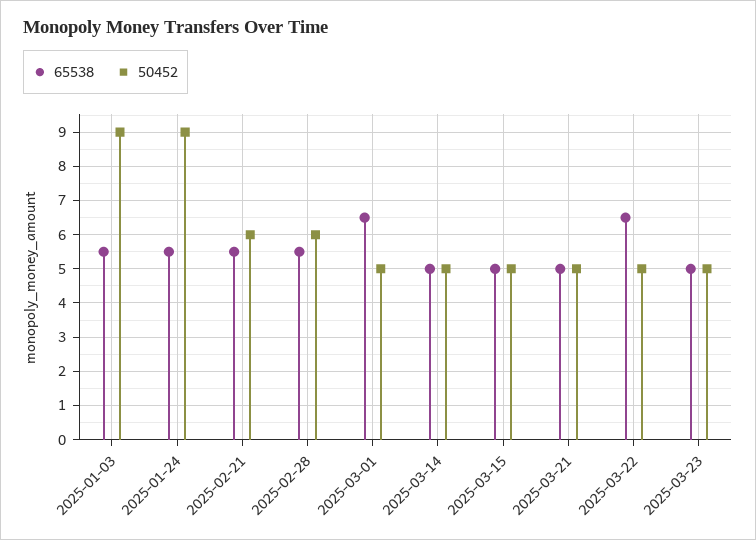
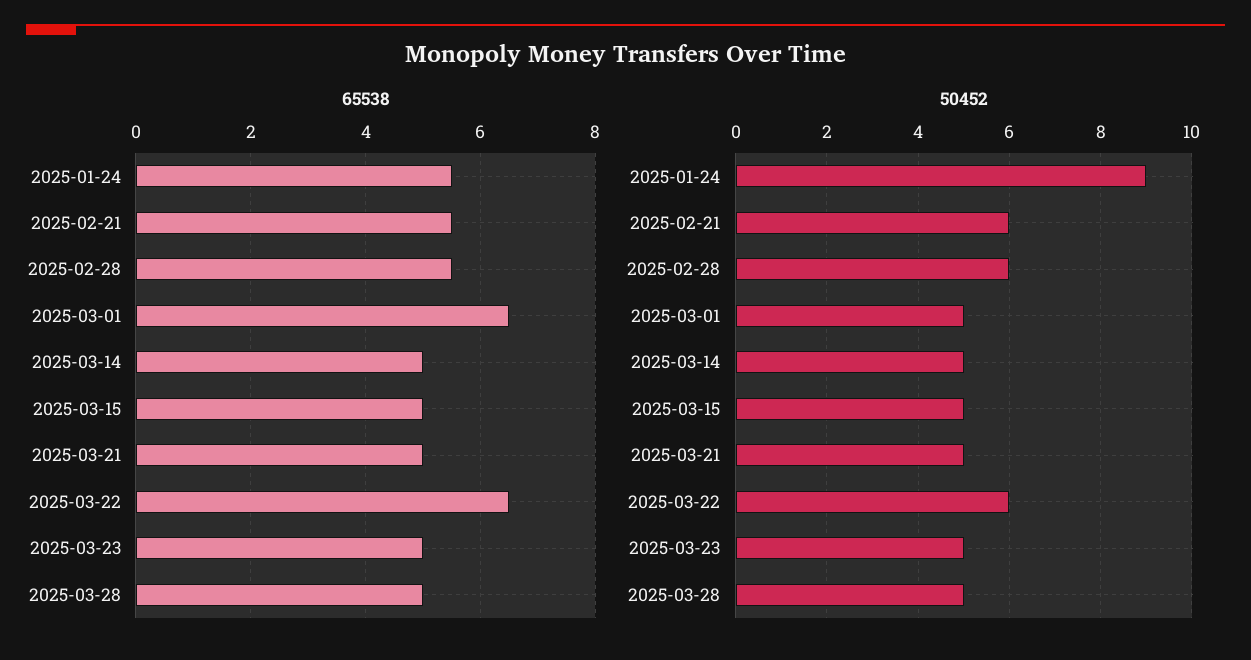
65538, 2025-01-03: 5.5 -> none
50452, 2025-01-03: 9 -> none
50452, 2025-03-22: 5 -> 6
65538, 2025-03-28: none -> 5
50452, 2025-03-28: none -> 5

